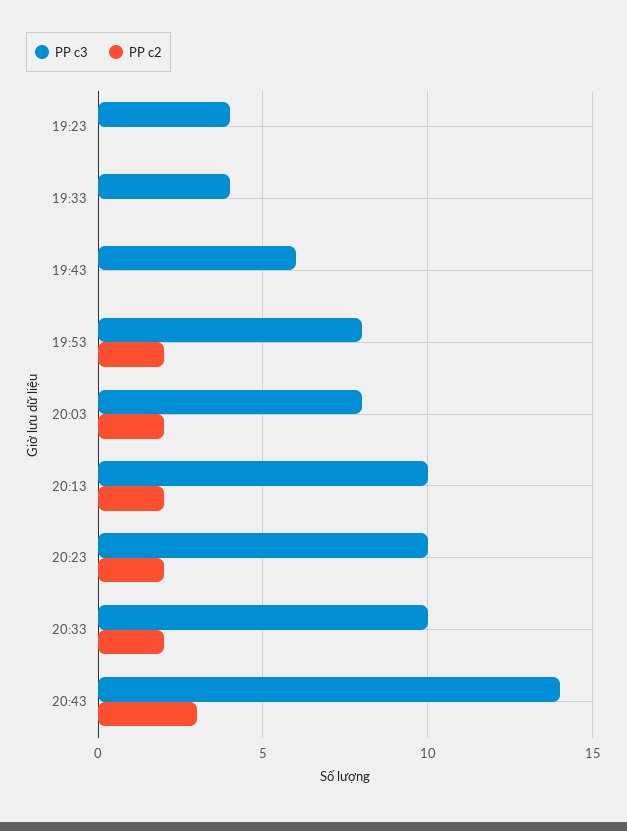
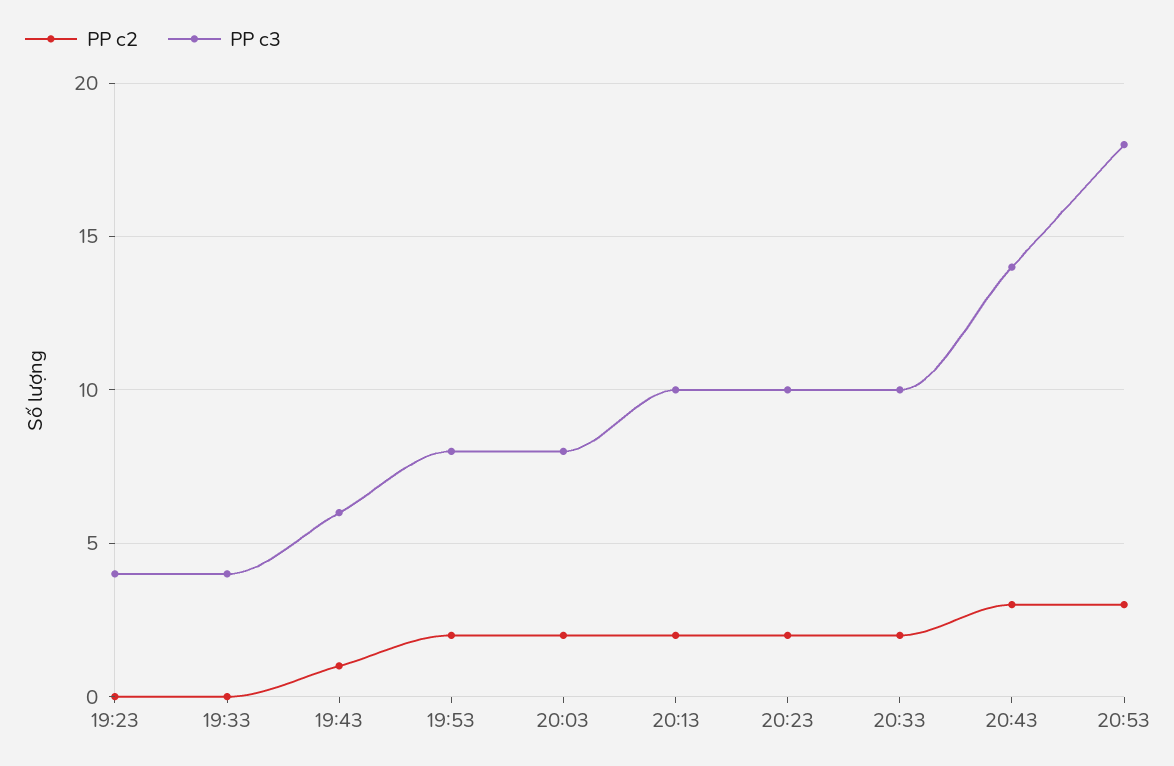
PP c2, 19:43: 0 -> 1
PP c2, 20:53: none -> 3
PP c3, 20:53: none -> 18

